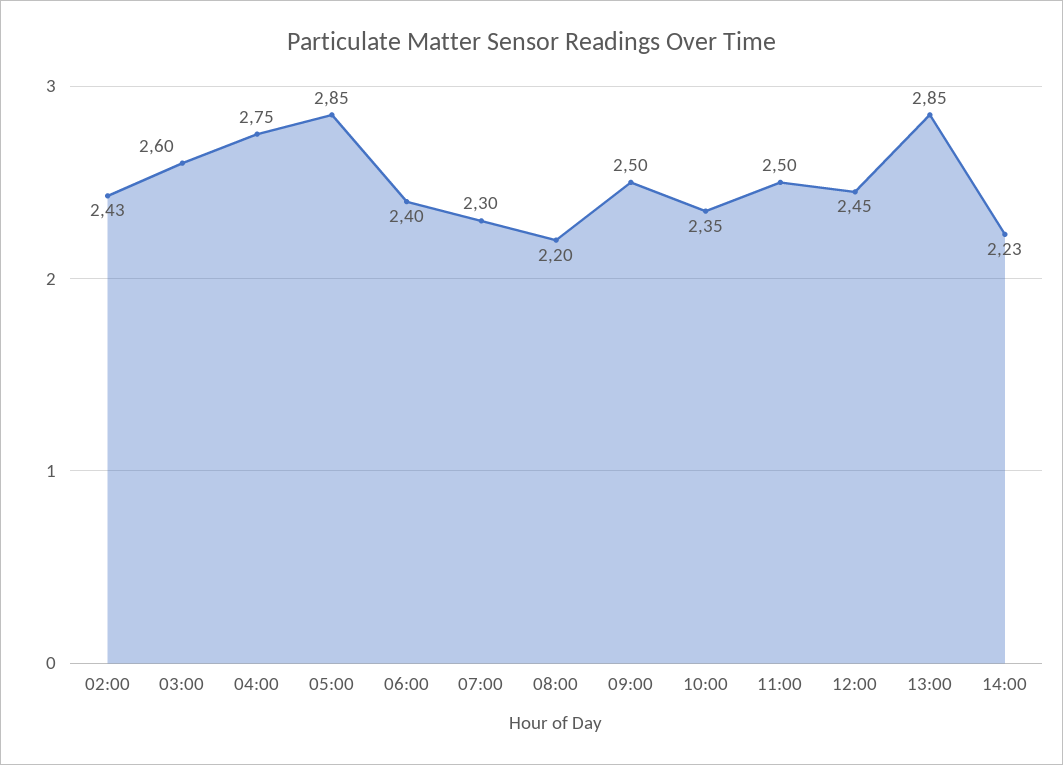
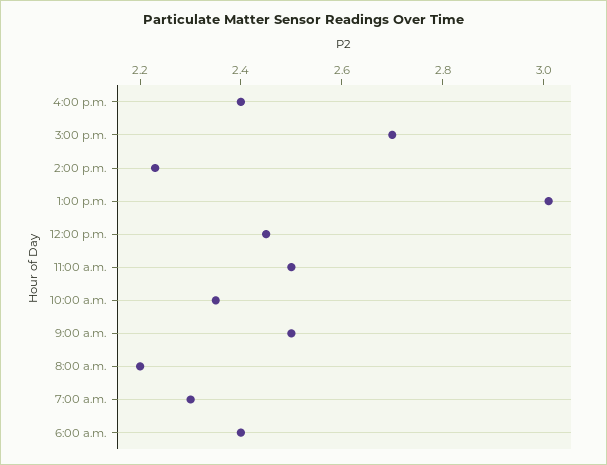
02:00: 2.43 -> none
03:00: 2.6 -> none
04:00: 2.75 -> none
05:00: 2.85 -> none
13:00: 2.85 -> 3
4:00 p.m.: none -> 2.4
3:00 p.m.: none -> 2.7

